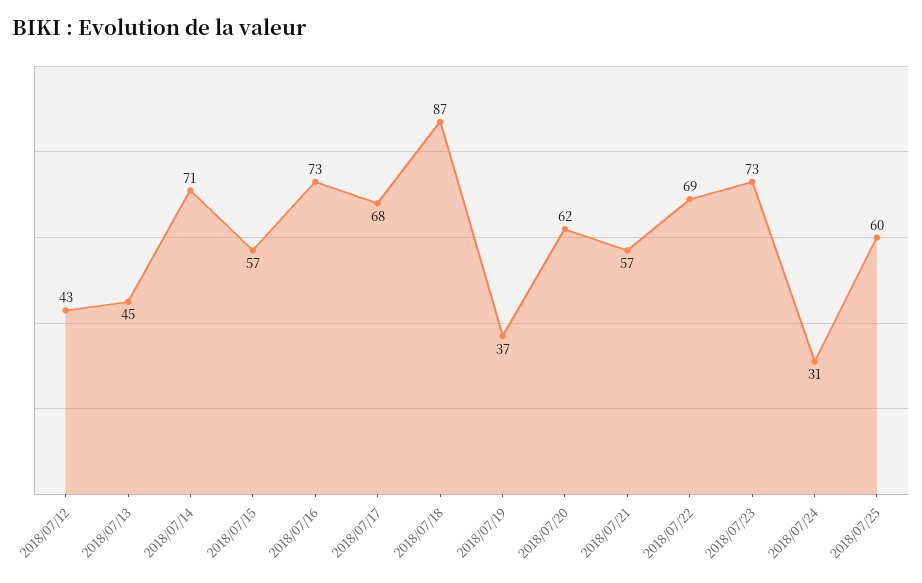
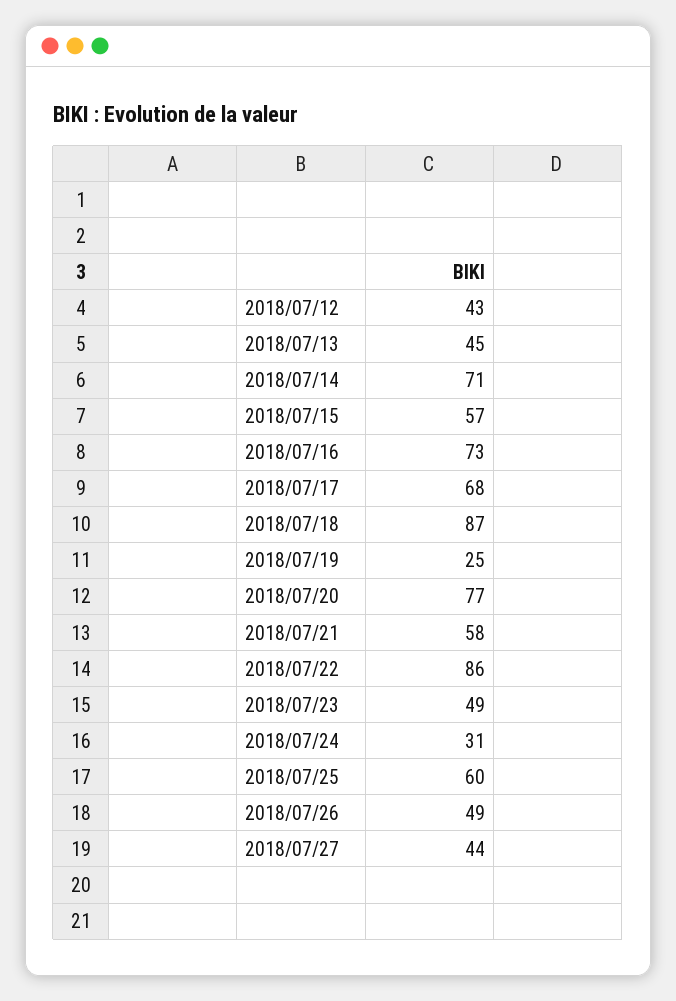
2018/07/19: 37 -> 25
2018/07/20: 62 -> 77
2018/07/21: 57 -> 58
2018/07/22: 69 -> 86
2018/07/23: 73 -> 49
2018/07/26: none -> 49
2018/07/27: none -> 44

